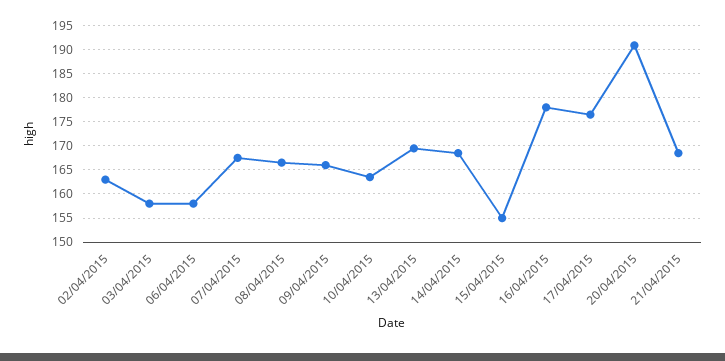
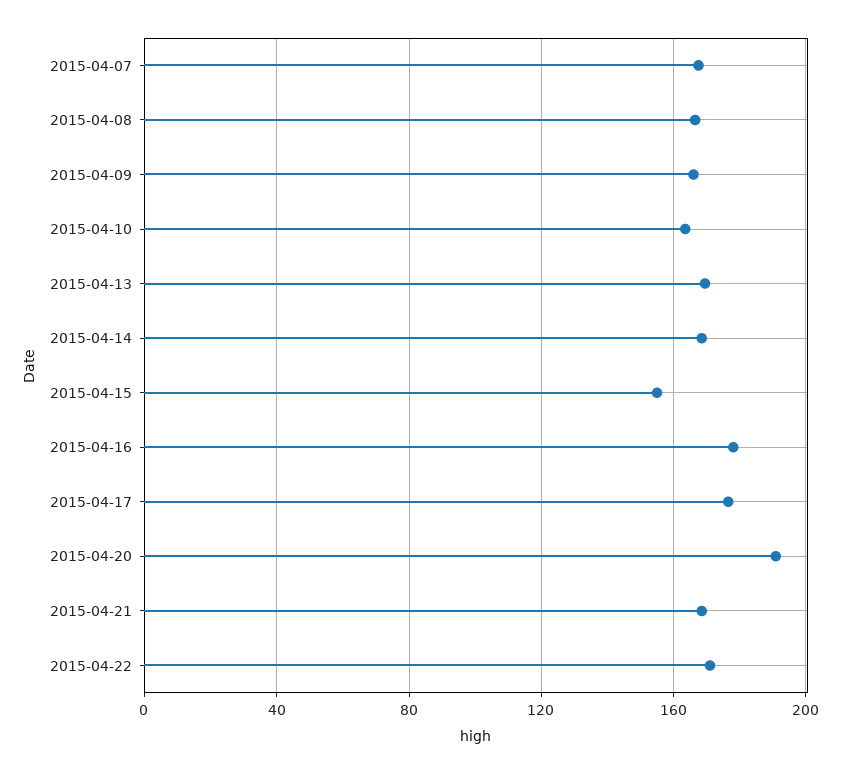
02/04/2015: 162.5 -> none
03/04/2015: 157.5 -> none
06/04/2015: 157.5 -> none
2015-04-22: none -> 170

